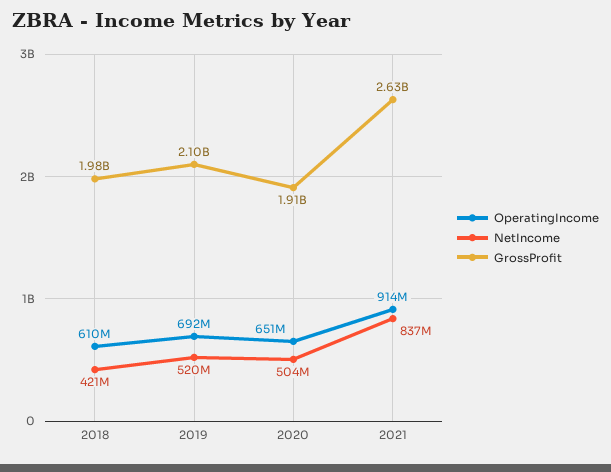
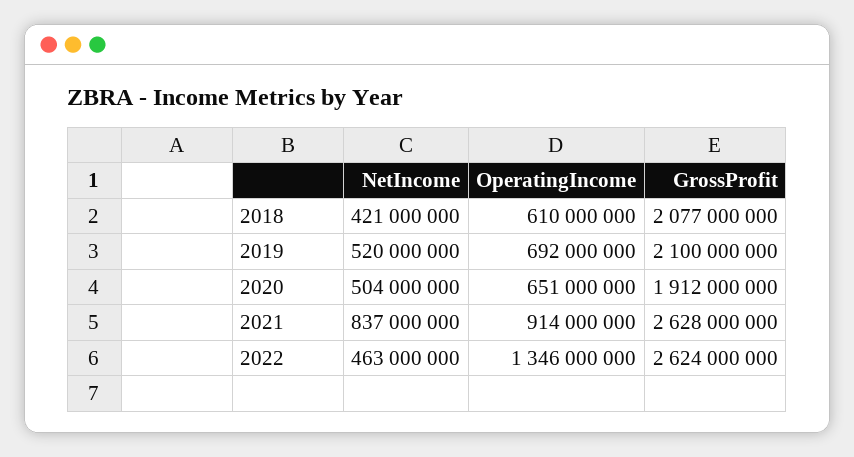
GrossProfit, 2018: 1980000000 -> 2077000000
NetIncome, 2022: none -> 463000000
OperatingIncome, 2022: none -> 1346000000
GrossProfit, 2022: none -> 2624000000

